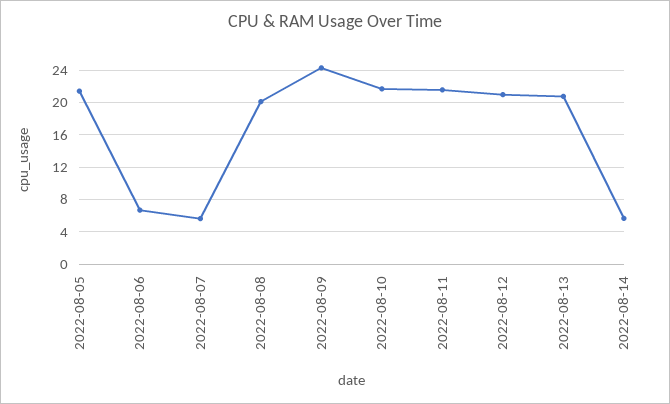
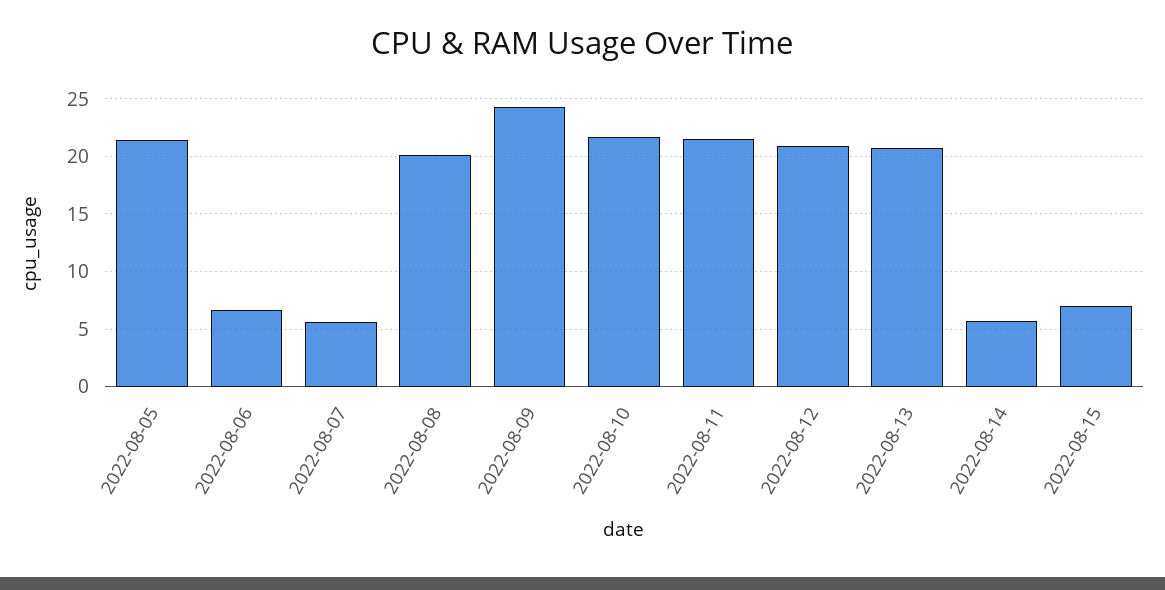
2022-08-15: none -> 7

